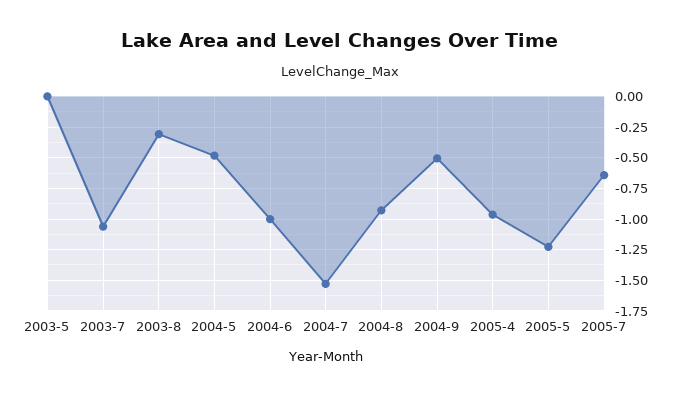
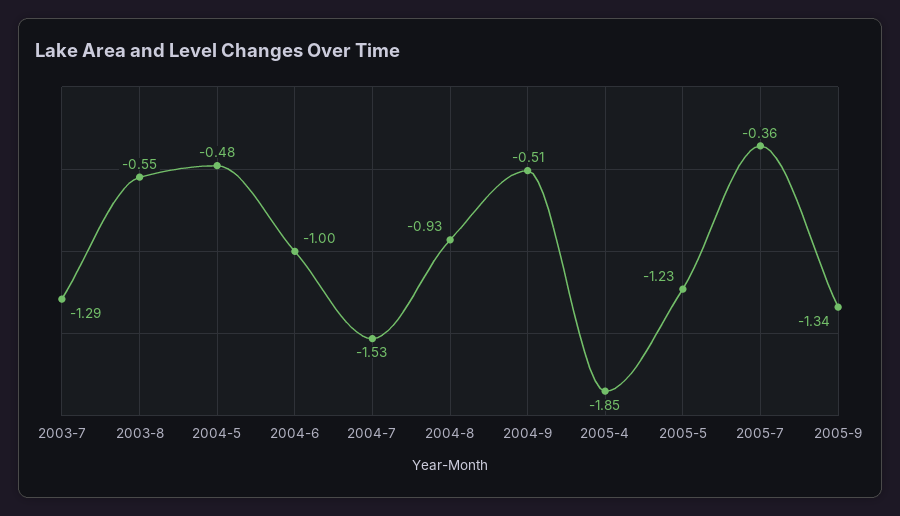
2003-5: 0 -> none
2003-7: -1.05 -> -1.29
2003-8: -0.3 -> -0.55
2005-4: -0.95 -> -1.85
2005-7: -0.65 -> -0.36
2005-9: none -> -1.34

